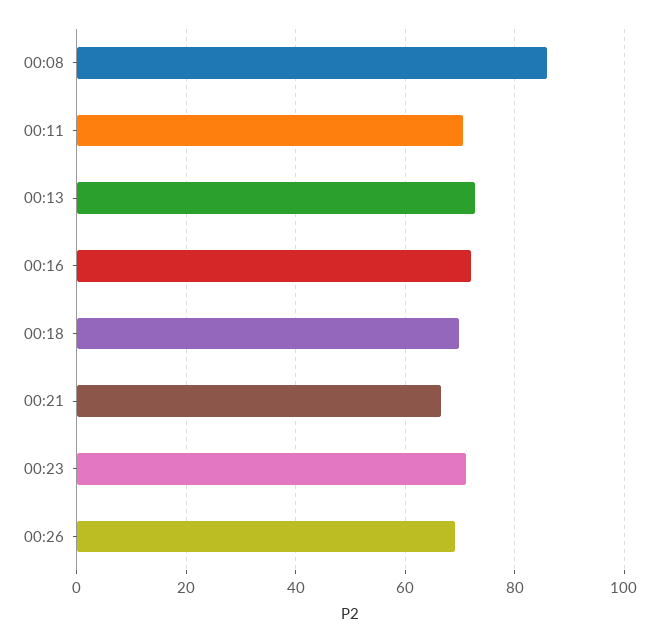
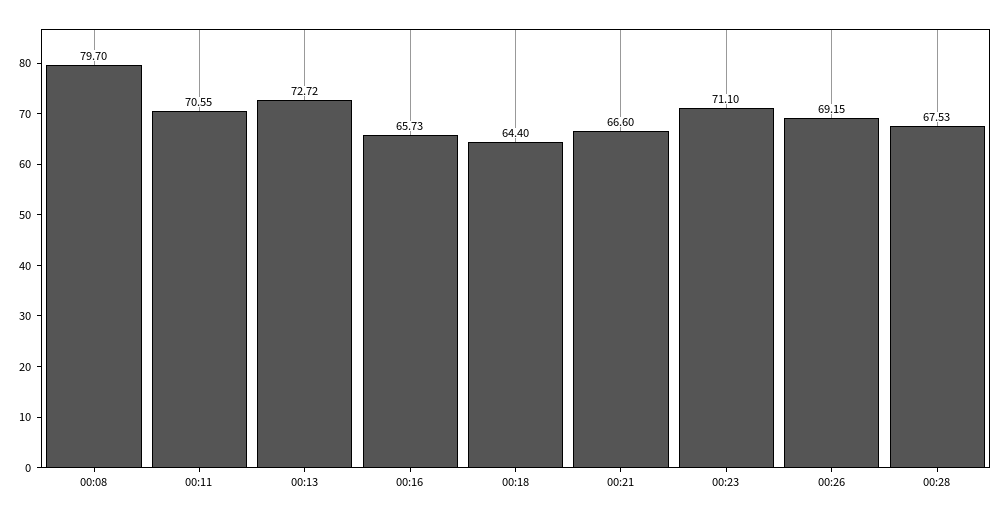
00:08: 86 -> 79.7
00:16: 72 -> 65.73
00:18: 70 -> 64.4
00:28: none -> 67.53

